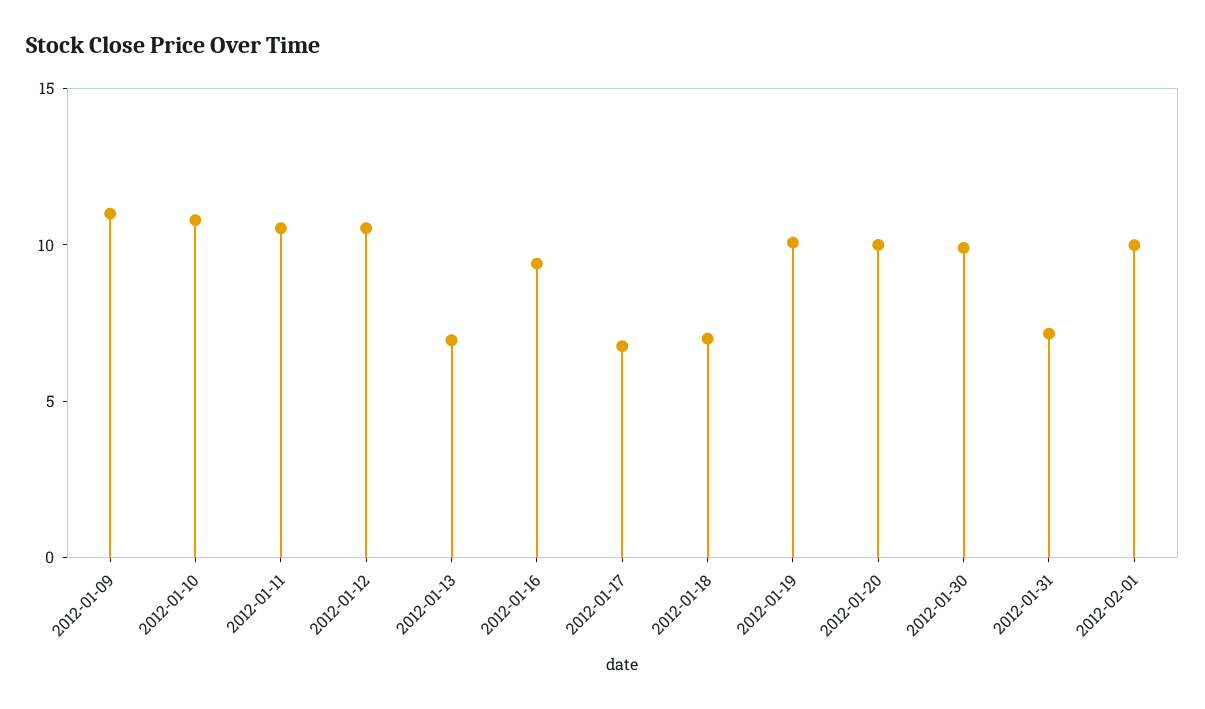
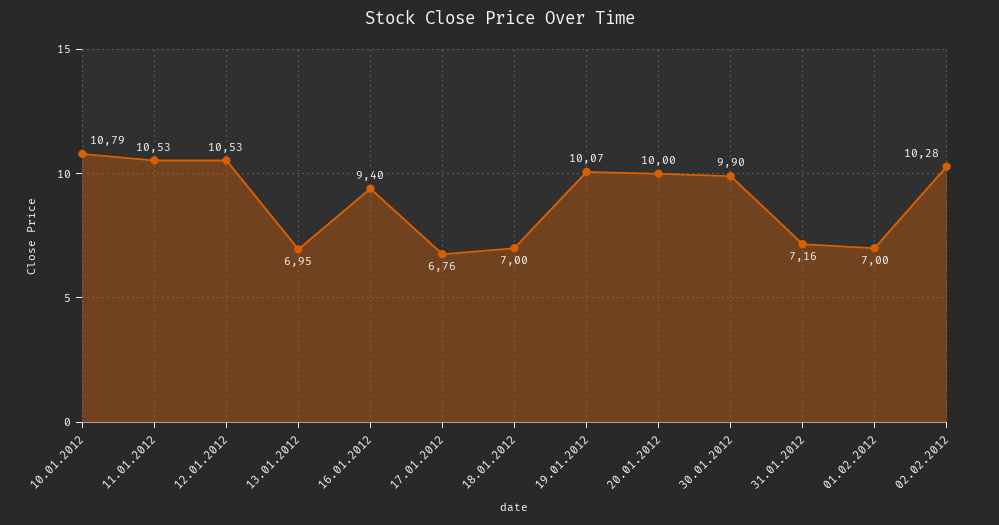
2012-01-09: 11 -> none
2012-02-01: 10 -> 7
02.02.2012: none -> 10.28

